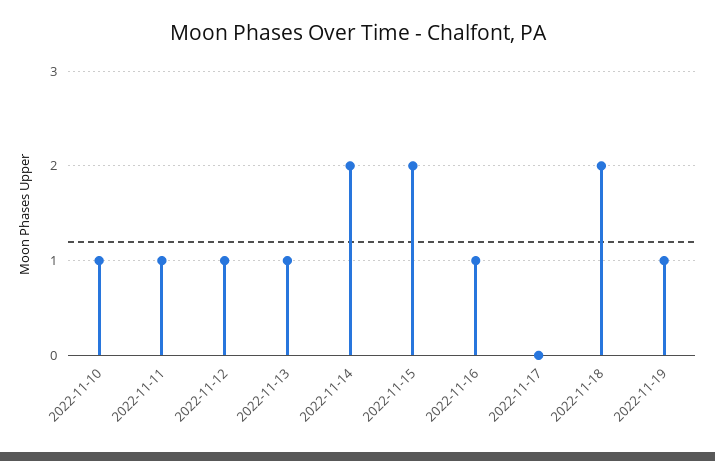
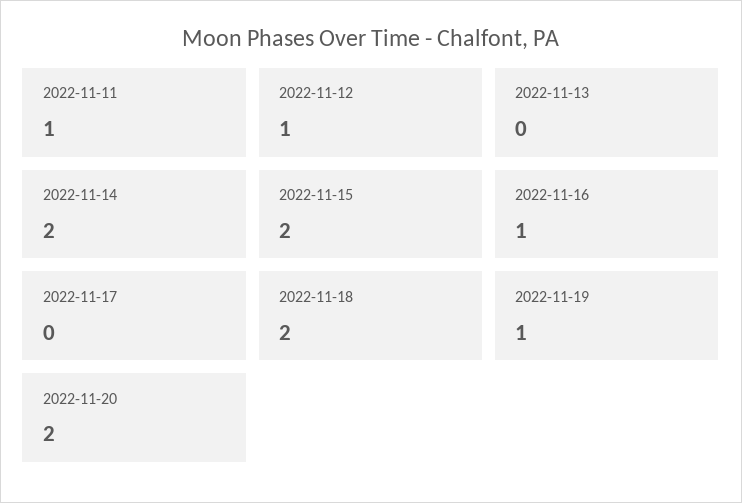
2022-11-10: 1 -> none
2022-11-13: 1 -> 0
2022-11-20: none -> 2

